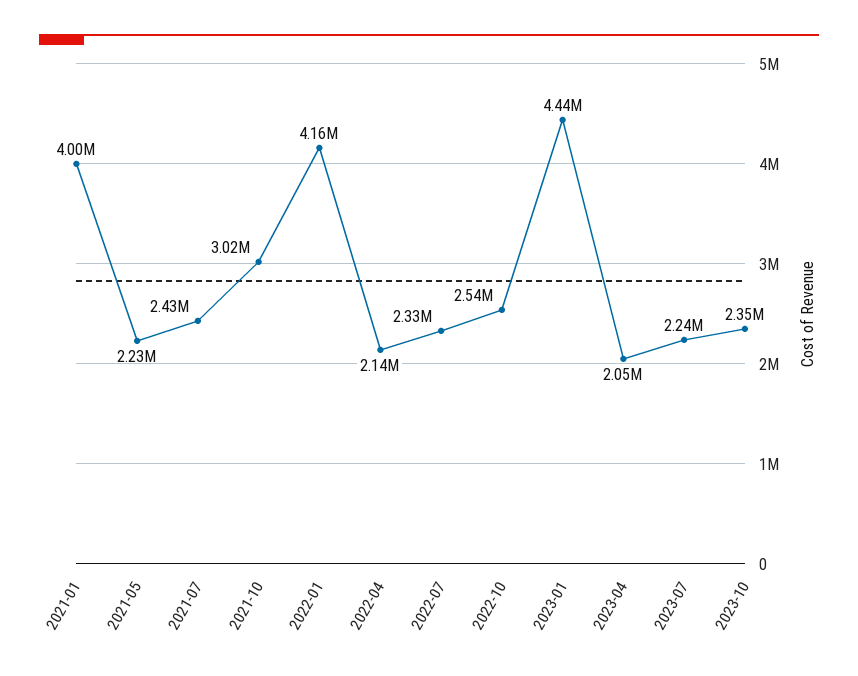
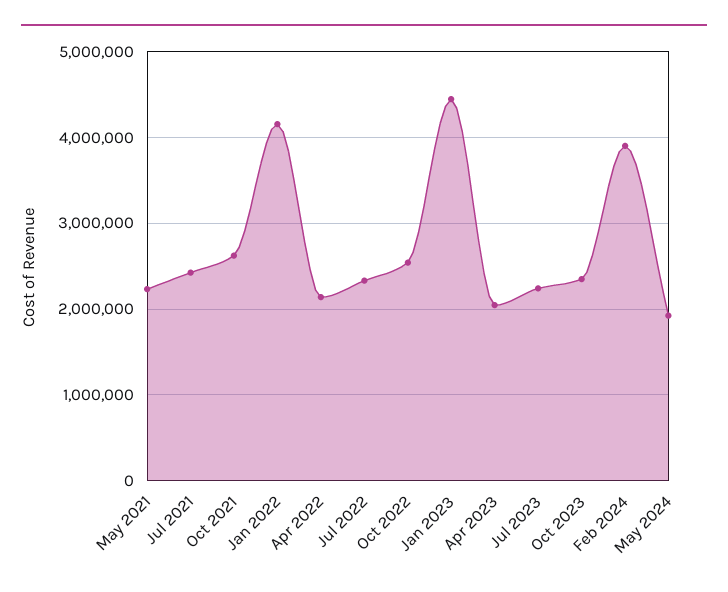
2021-01: 4000000 -> none
2021-10: 3020000 -> 2600000
Feb 2024: none -> 3900000
May 2024: none -> 1900000

